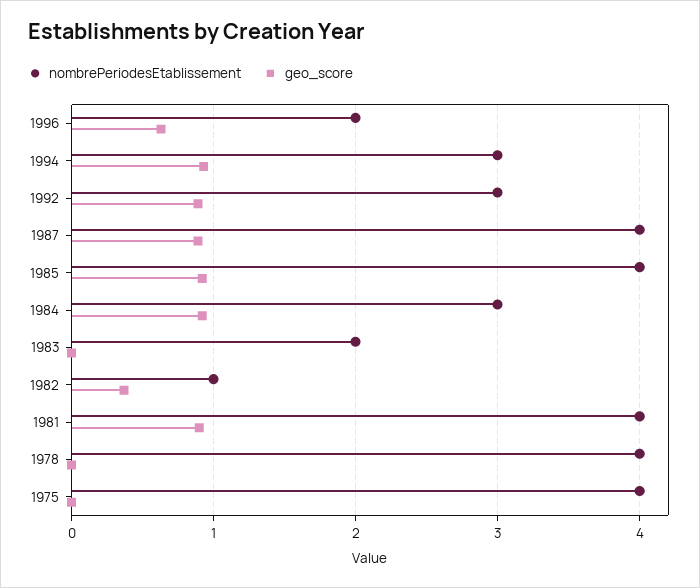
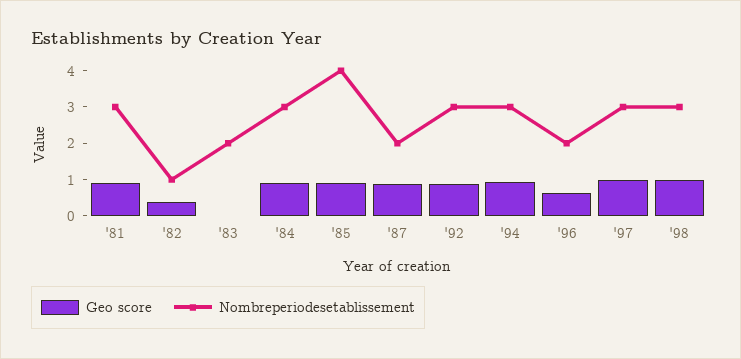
nombrePeriodesEtablissement, 1987: 4 -> 2
nombrePeriodesEtablissement, 1981: 4 -> 3
nombrePeriodesEtablissement, 1978: 4 -> none
geo_score, 1978: 0 -> none
nombrePeriodesEtablissement, 1975: 4 -> none
geo_score, 1975: 0 -> none
geo_score, '97: none -> 1
nombrePeriodesEtablissement, '97: none -> 3
geo_score, '98: none -> 1
nombrePeriodesEtablissement, '98: none -> 3

